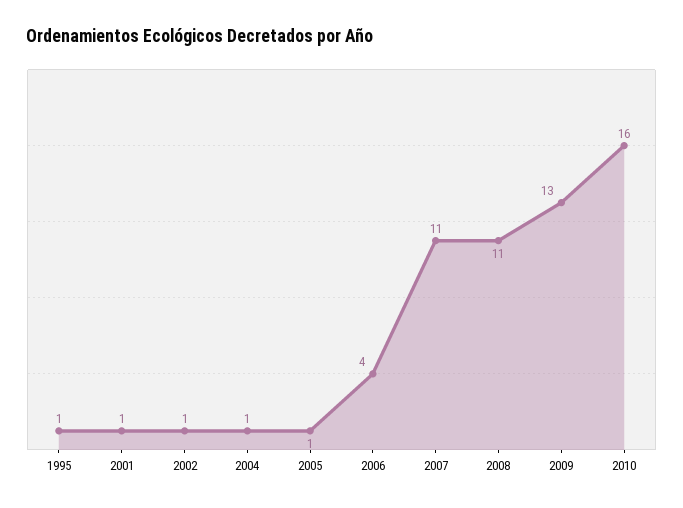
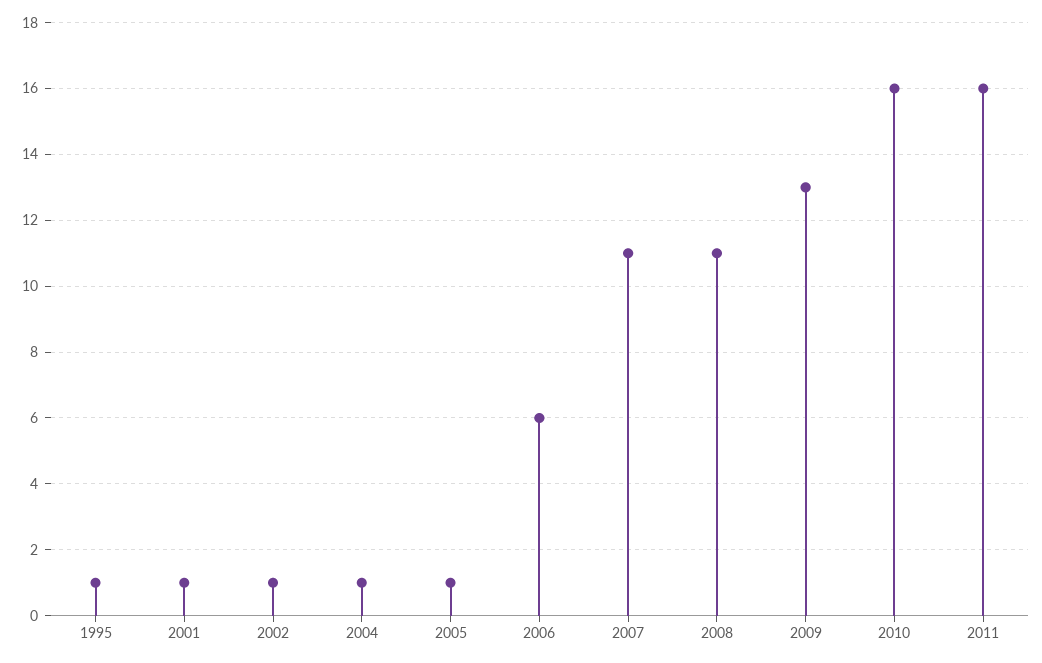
2006: 4 -> 6
2011: none -> 16

